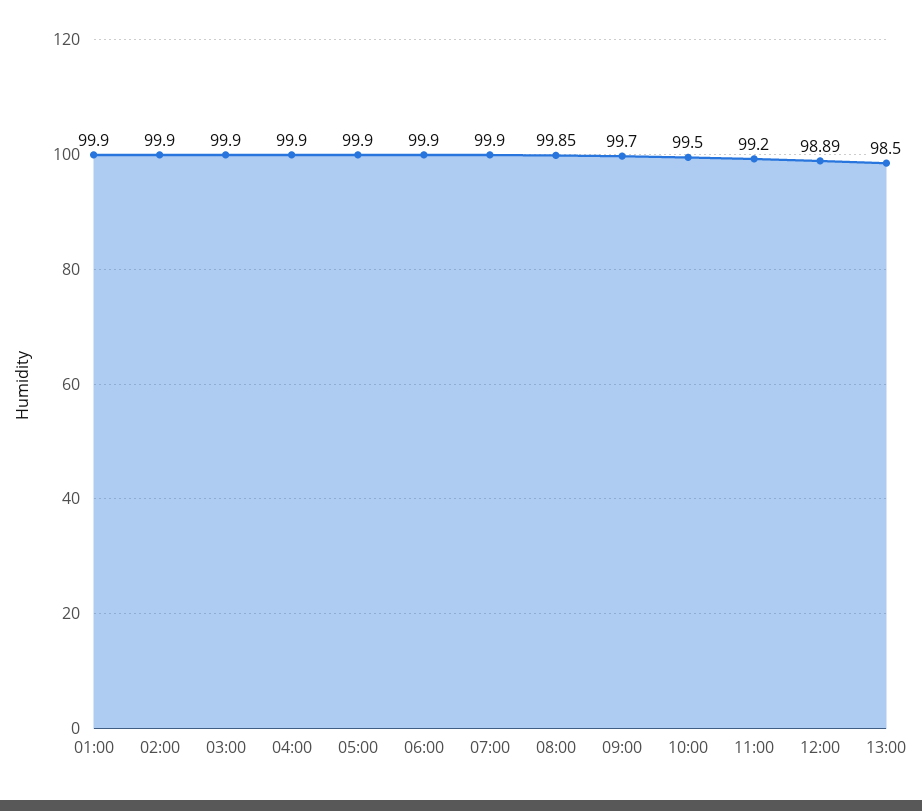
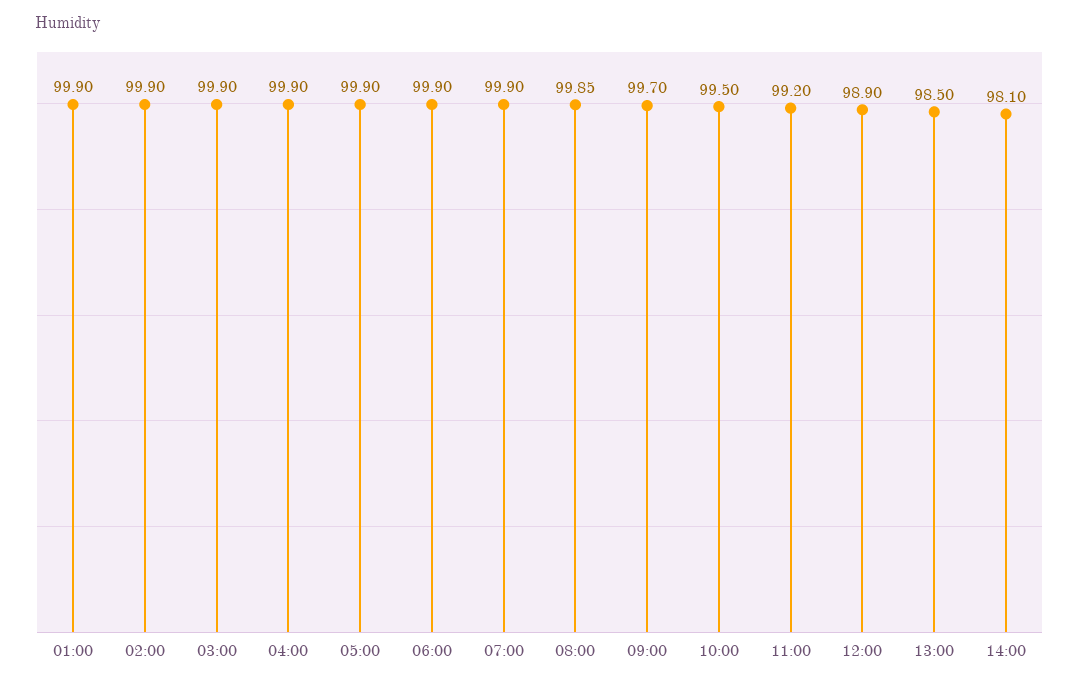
12:00: 98.89 -> 98.9
14:00: none -> 98.1

